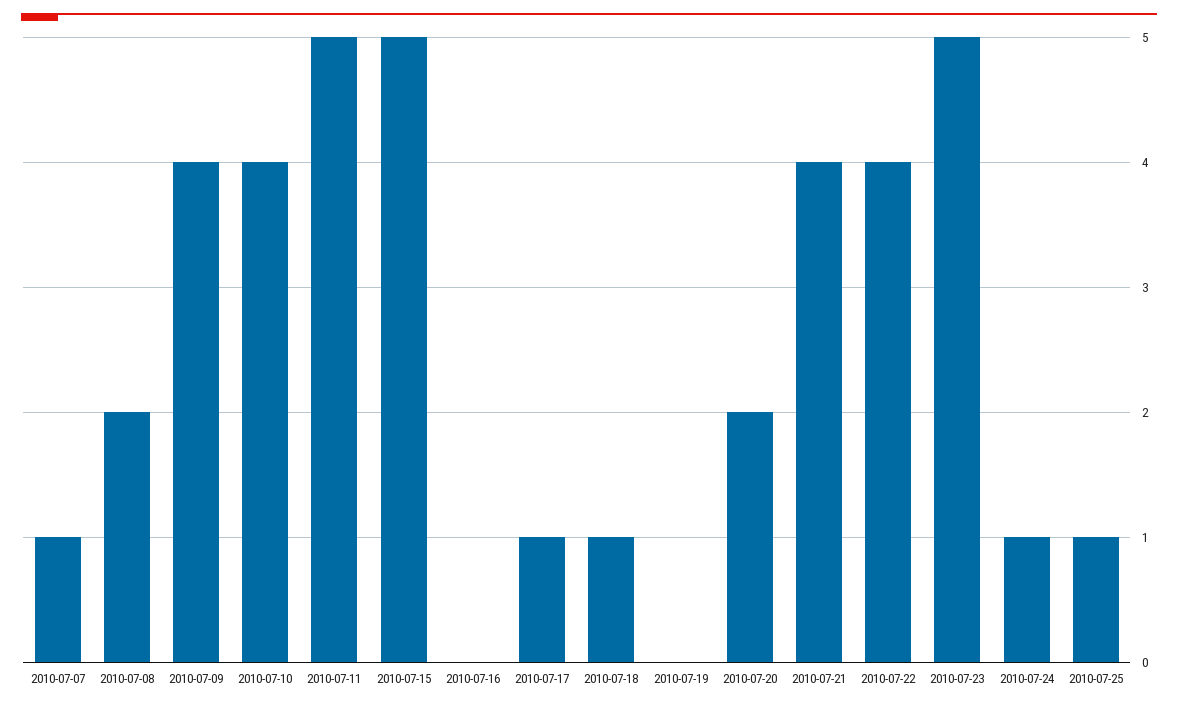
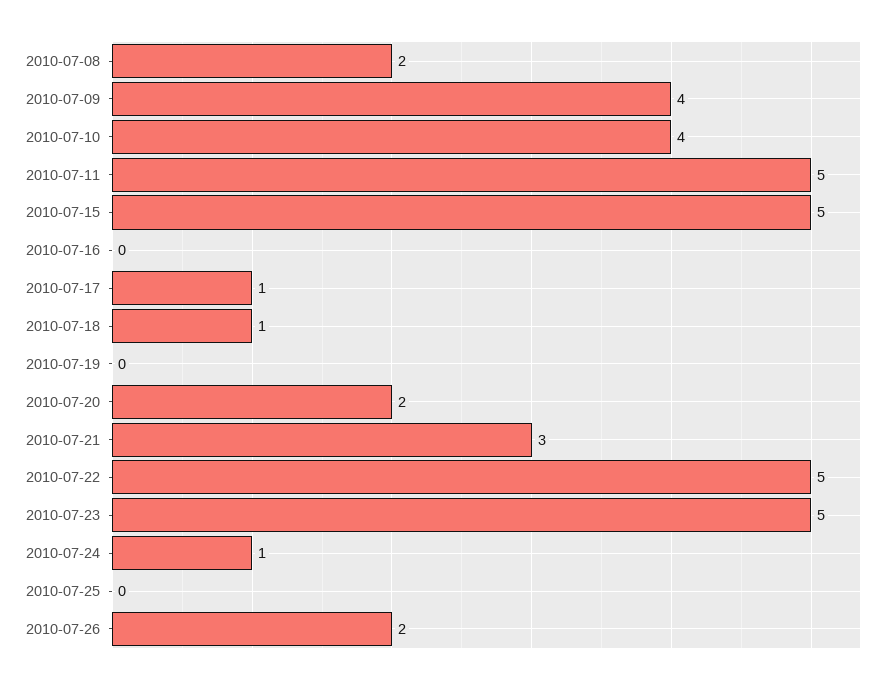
2010-07-07: 1 -> none
2010-07-21: 4 -> 3
2010-07-22: 4 -> 5
2010-07-25: 1 -> 0
2010-07-26: none -> 2

